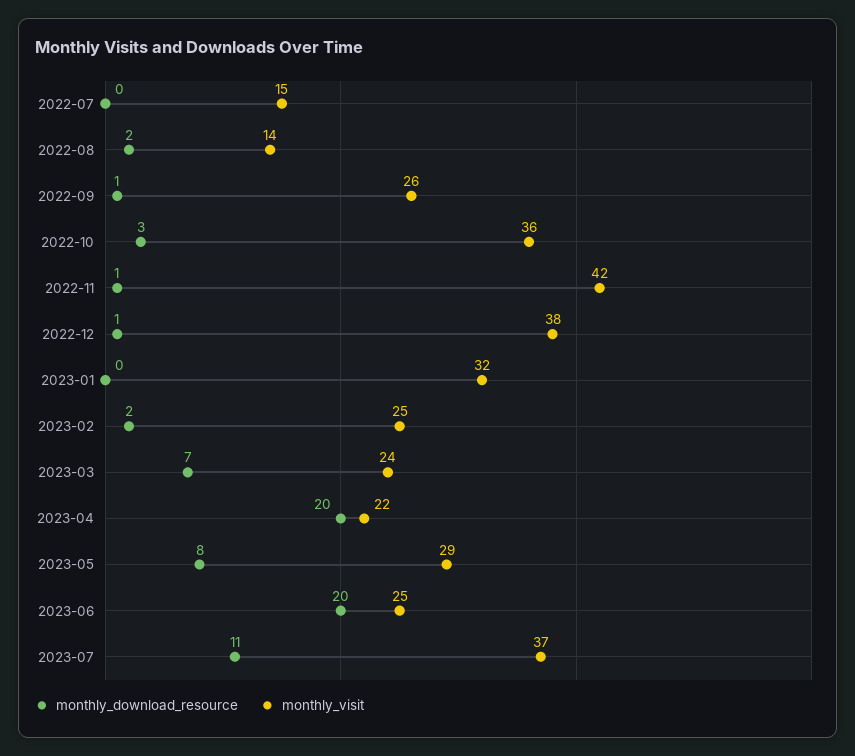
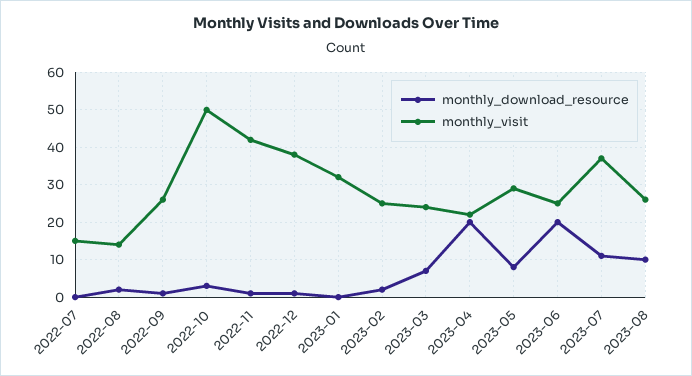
monthly_visit, 2022-10: 36 -> 50
monthly_download_resource, 2023-08: none -> 10
monthly_visit, 2023-08: none -> 25

